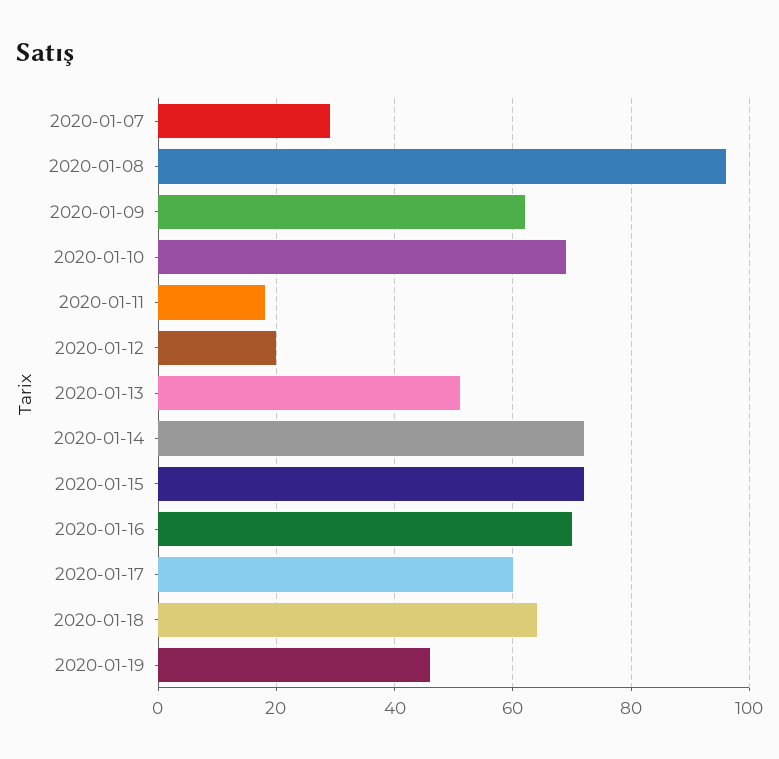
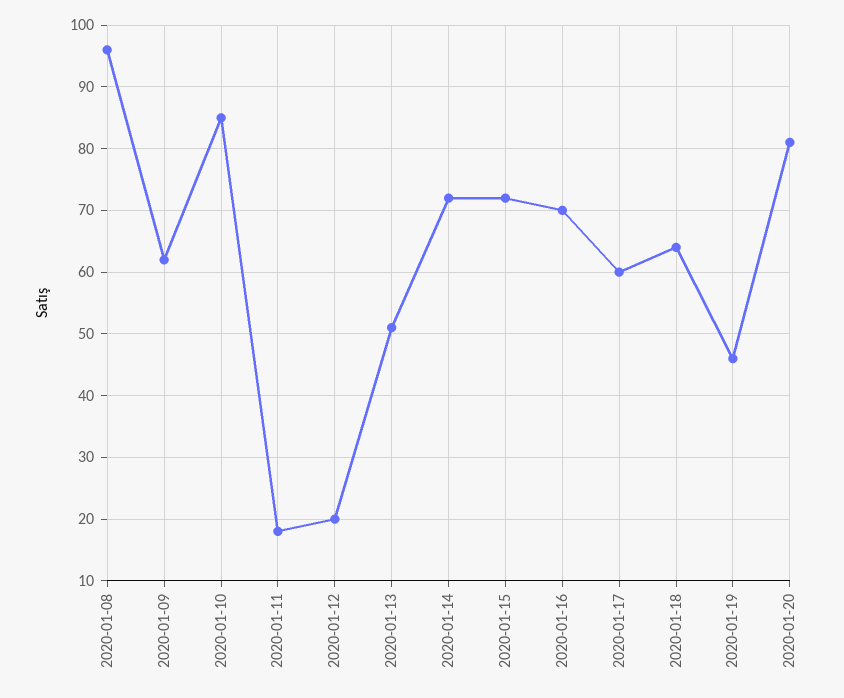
2020-01-07: 30 -> none
2020-01-10: 70 -> 85
2020-01-20: none -> 81

